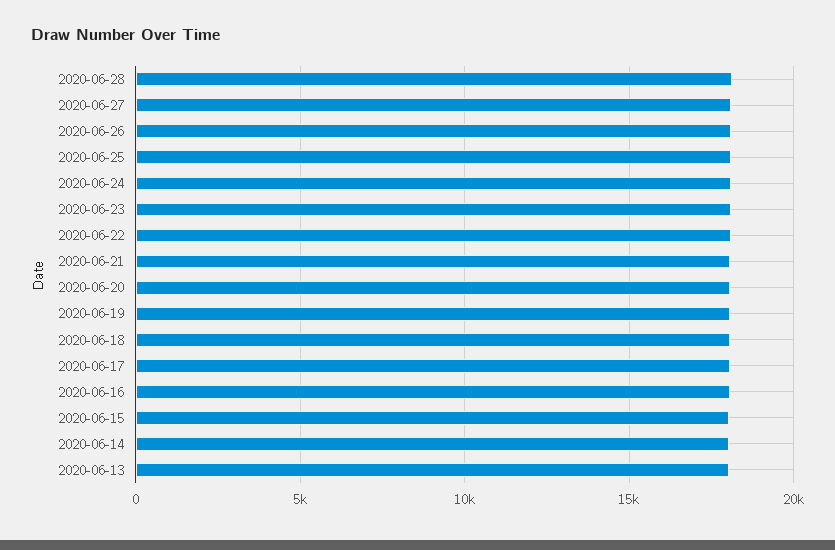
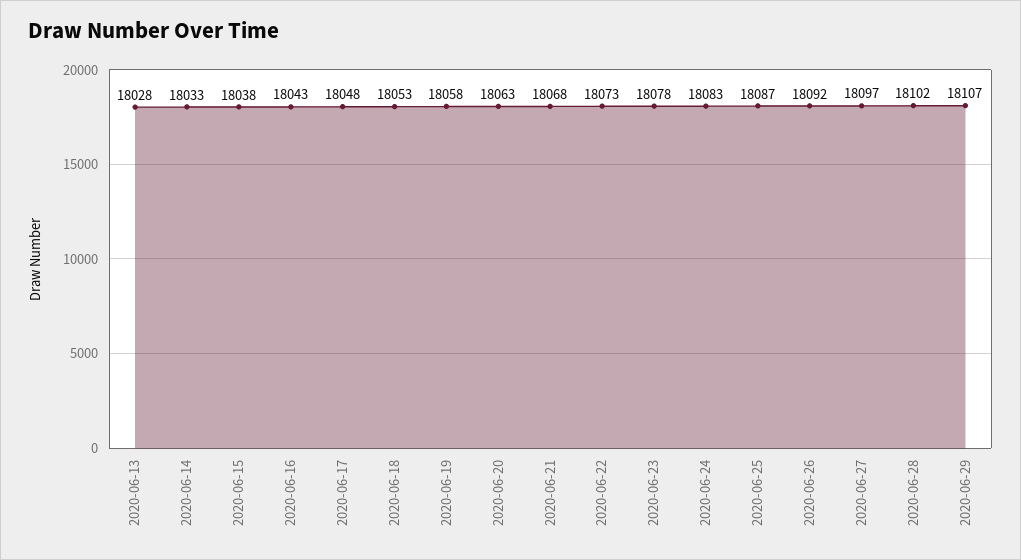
2020-06-29: none -> 18107

